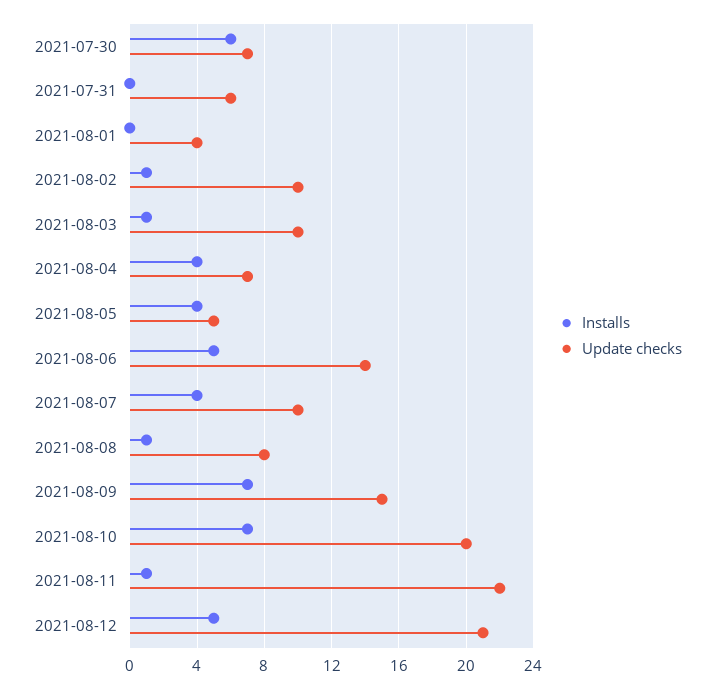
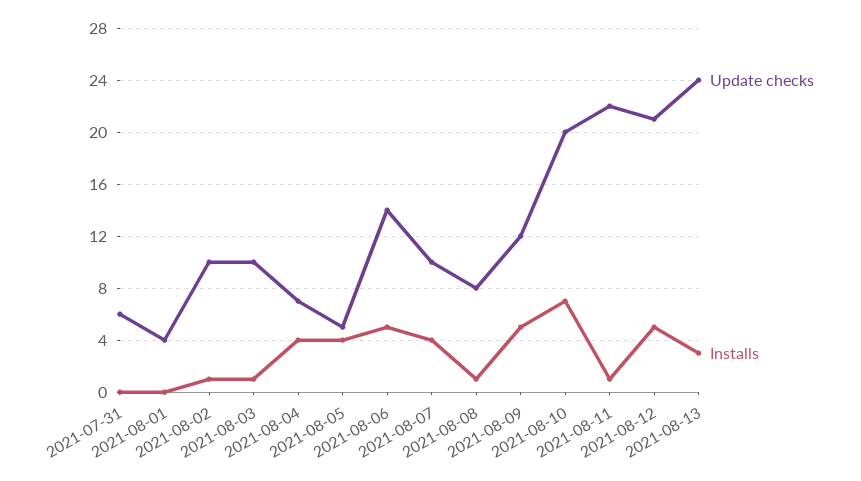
Installs, 2021-07-30: 6 -> none
Update checks, 2021-07-30: 7 -> none
Installs, 2021-08-09: 7 -> 5
Update checks, 2021-08-09: 15 -> 12
Update checks, 2021-08-13: none -> 24
Installs, 2021-08-13: none -> 3

